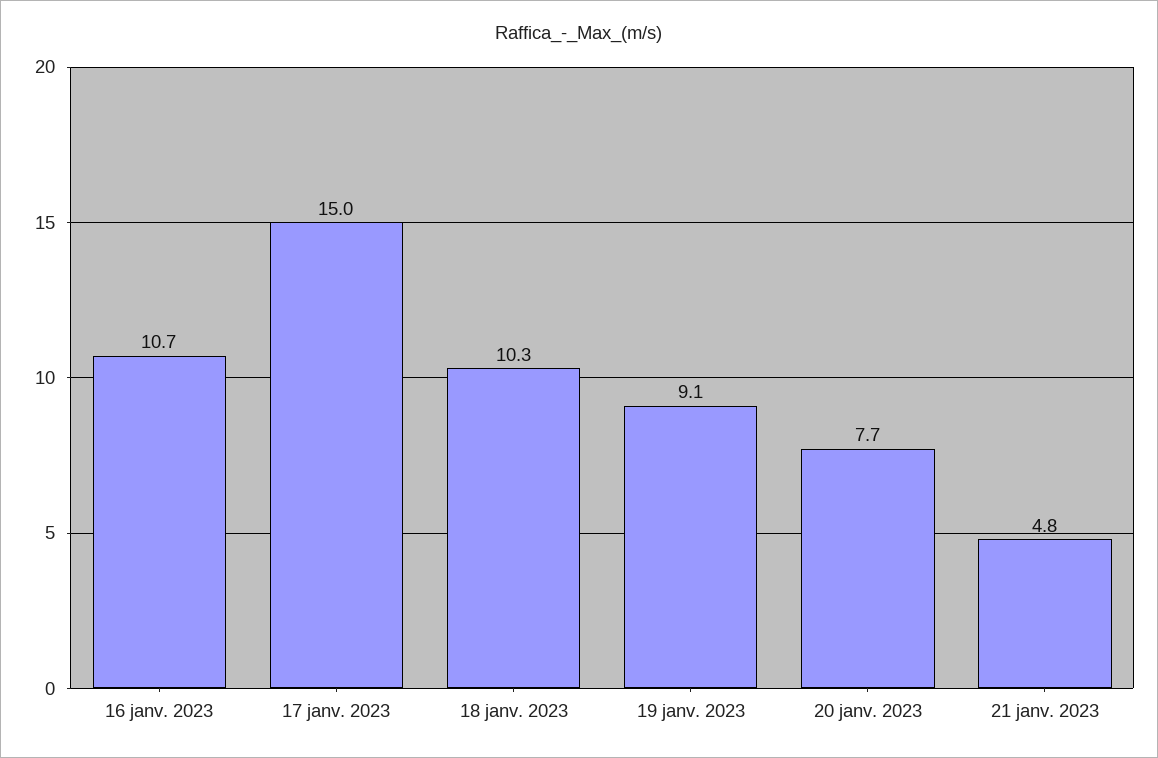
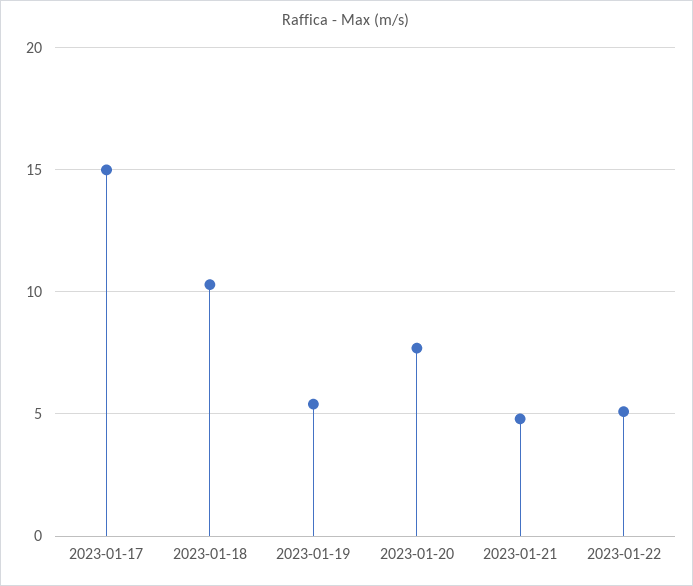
16 janv. 2023: 10.7 -> none
19 janv. 2023: 9.1 -> 5.5
2023-01-22: none -> 5

